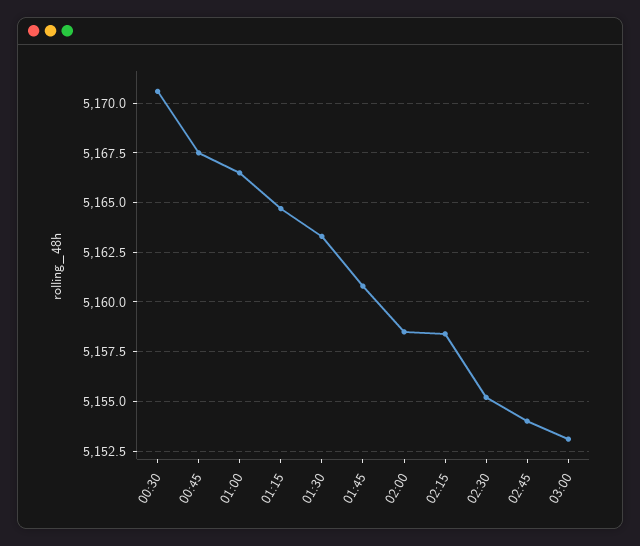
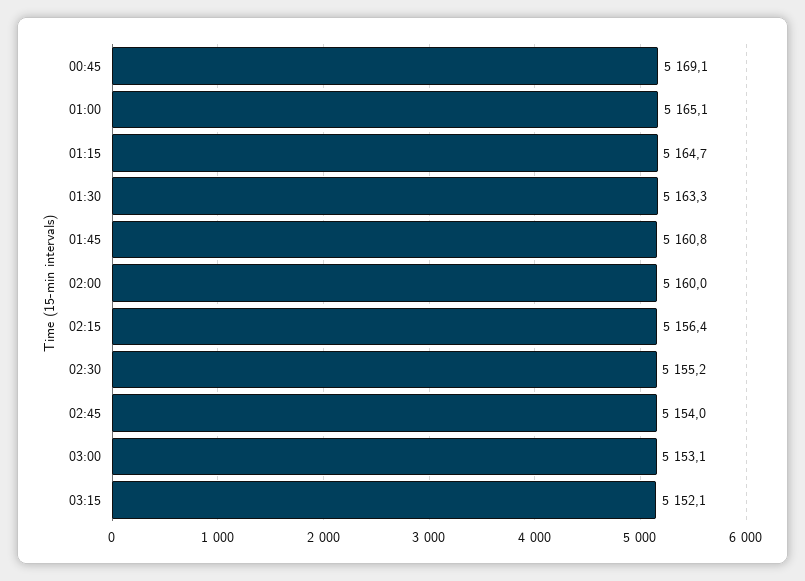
00:30: 5170.5 -> none
00:45: 5167.5 -> 5169.1
01:00: 5166.5 -> 5165.1
02:00: 5158.5 -> 5160
02:15: 5158.5 -> 5156.4
03:15: none -> 5152.1

